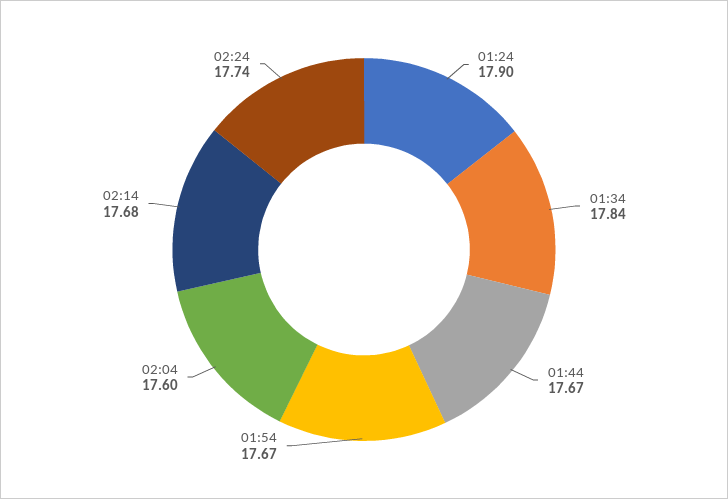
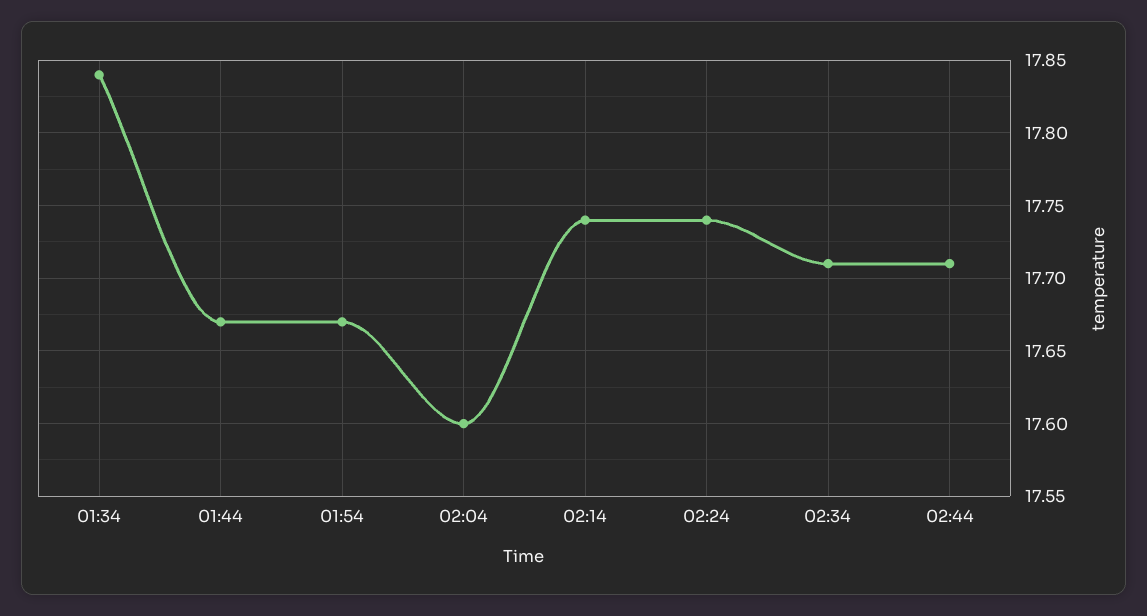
01:24: 17.9 -> none
02:14: 17.68 -> 17.74
02:34: none -> 17.71
02:44: none -> 17.71

